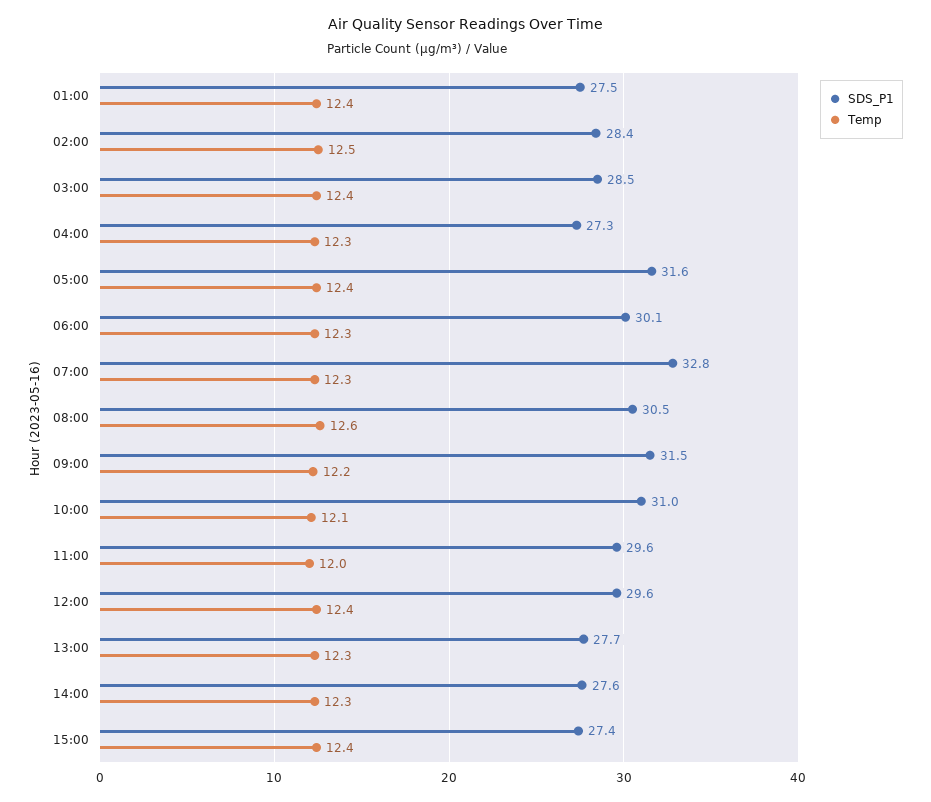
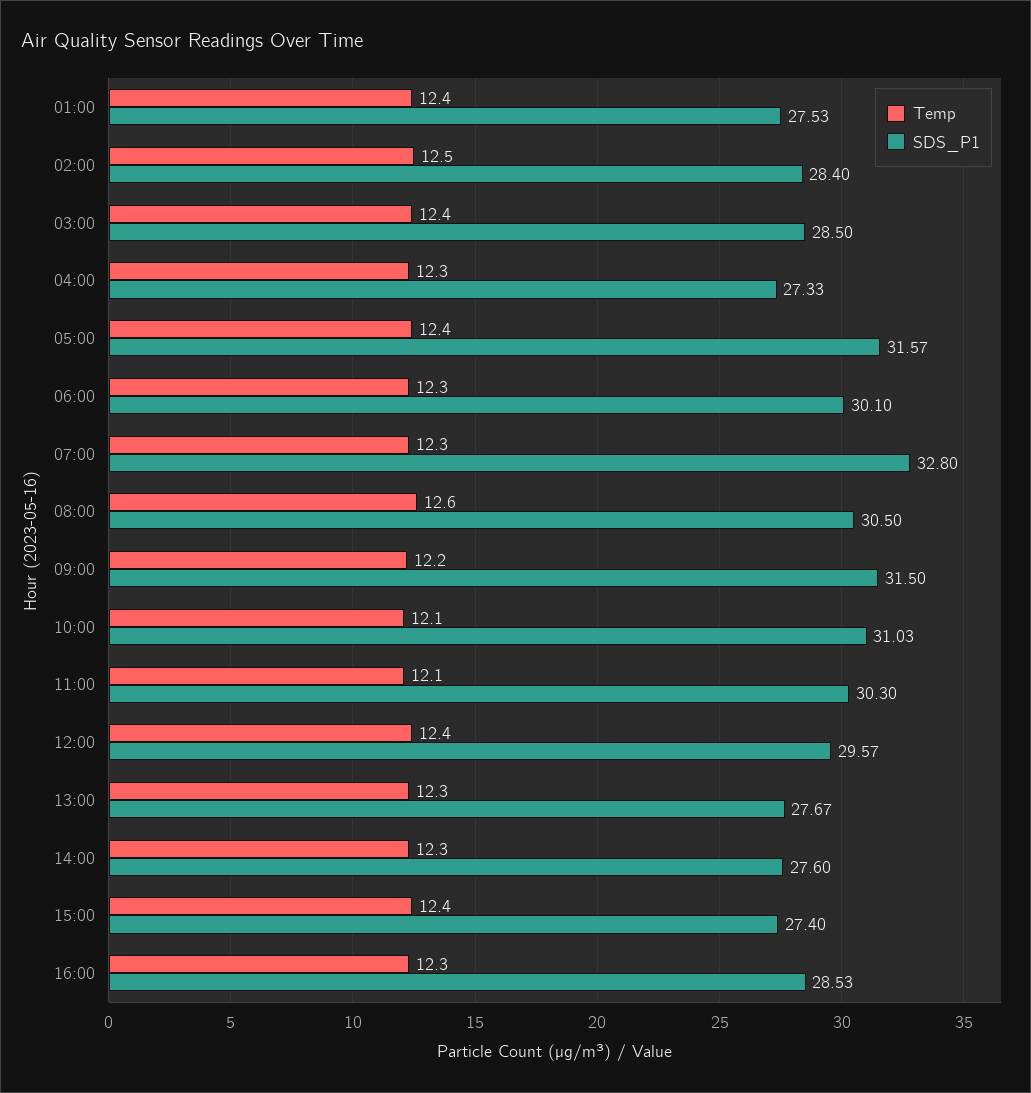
SDS_P1, 11:00: 29.6 -> 30.3
Temp, 11:00: 12 -> 12.1
Temp, 16:00: none -> 12.3
SDS_P1, 16:00: none -> 28.53

